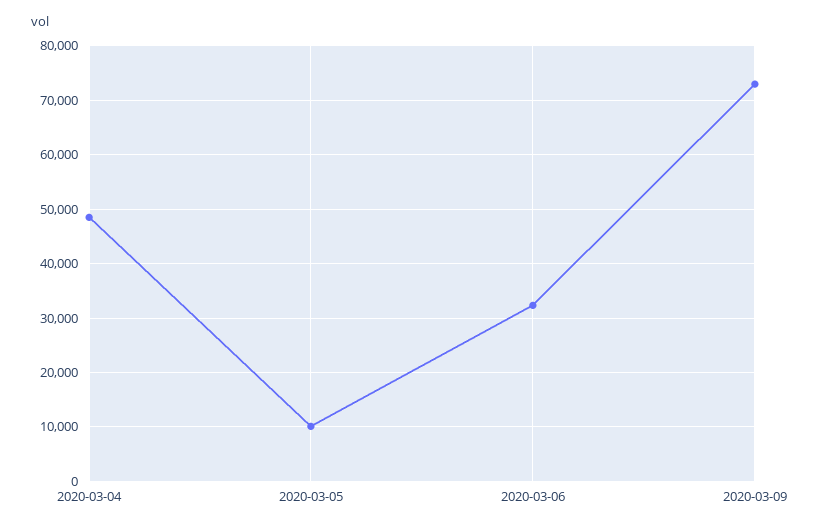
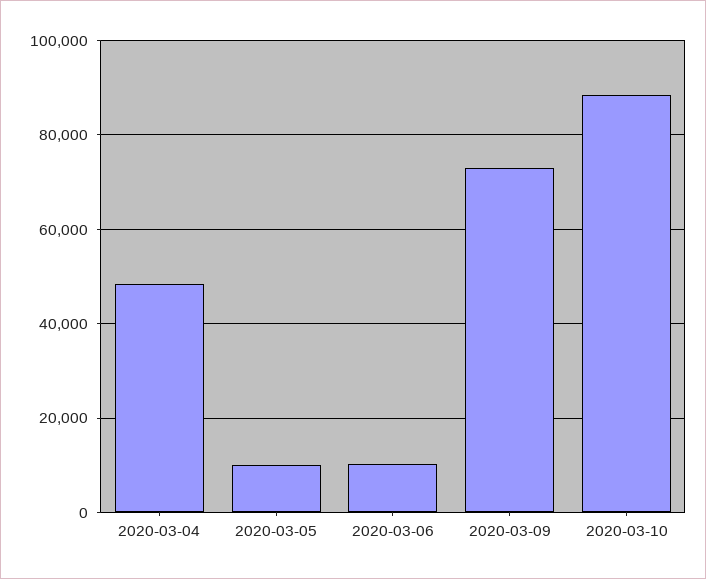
2020-03-06: 32000 -> 10000
2020-03-10: none -> 88000

